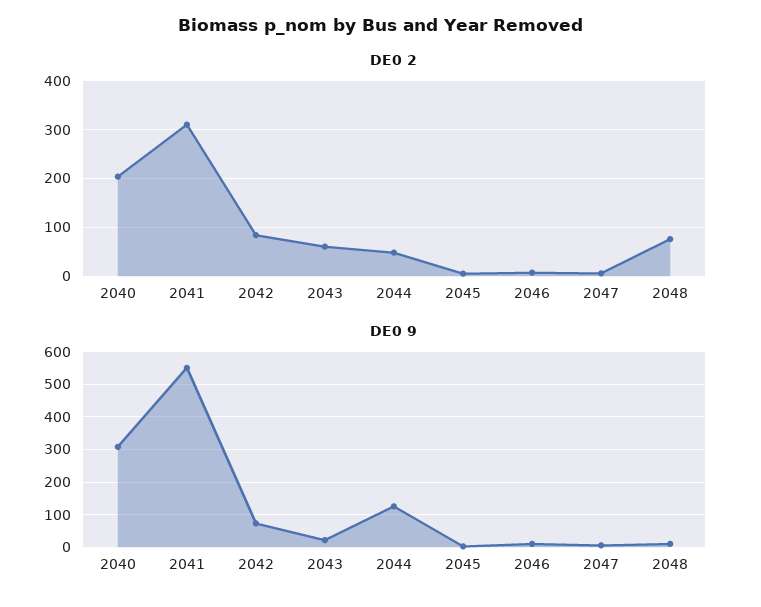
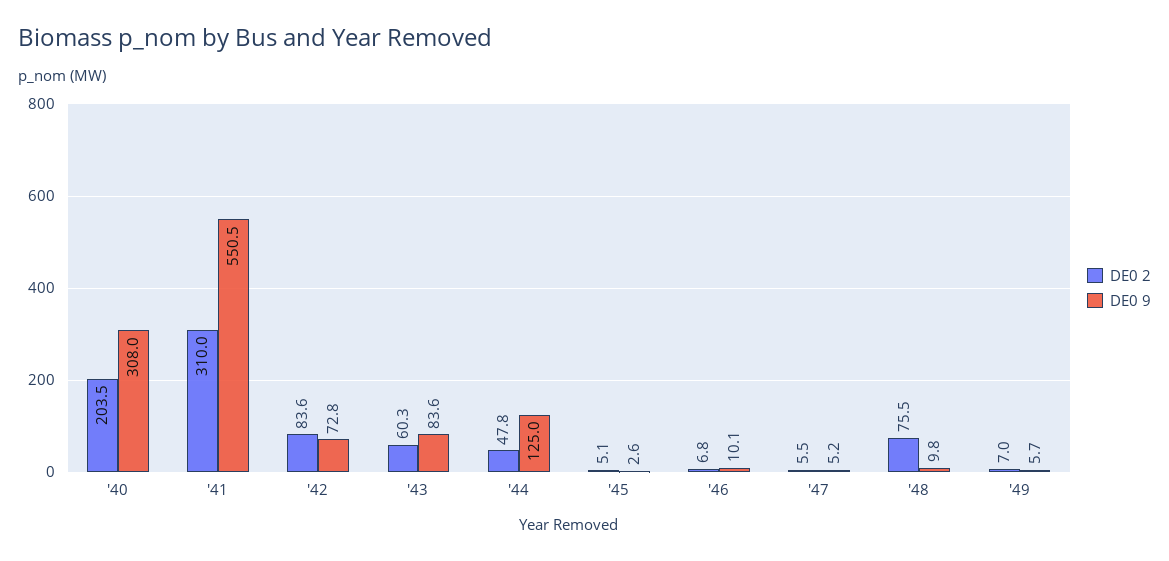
DE0 9, 2043: 20 -> 83.6
DE0 2, '49: none -> 7
DE0 9, '49: none -> 5.7

